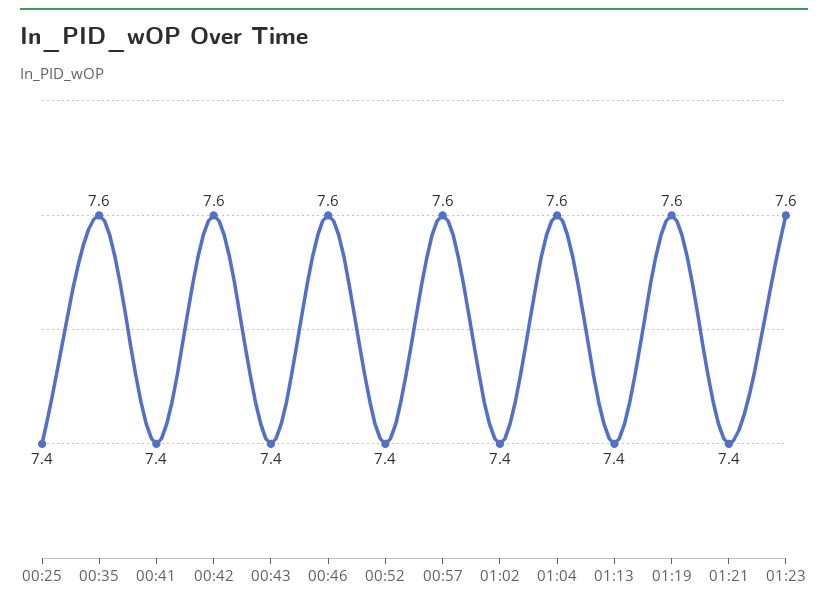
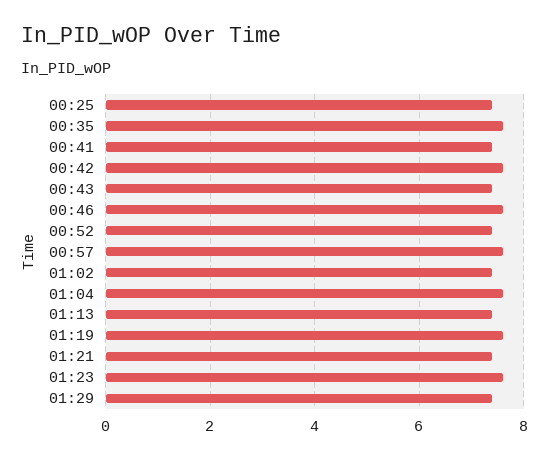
01:29: none -> 7.5

